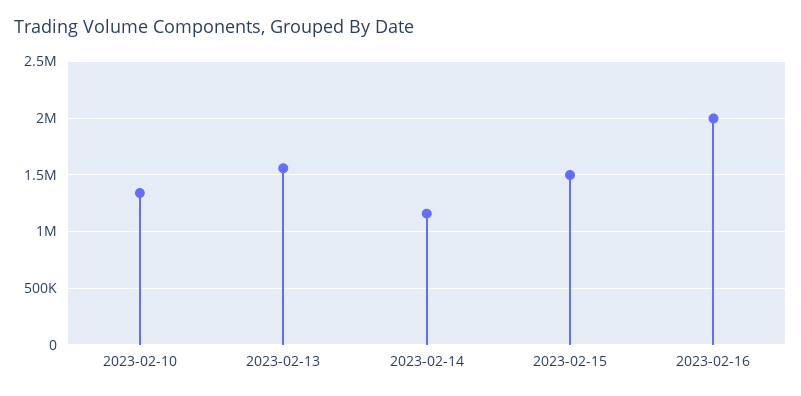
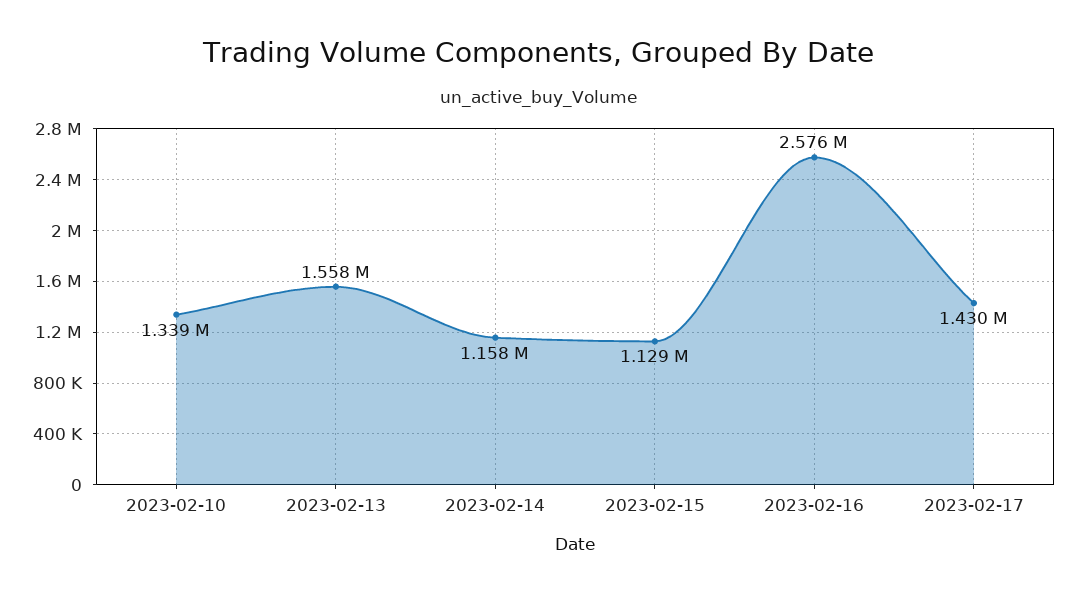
2023-02-15: 1500000 -> 1129000
2023-02-16: 2000000 -> 2576000
2023-02-17: none -> 1430000

